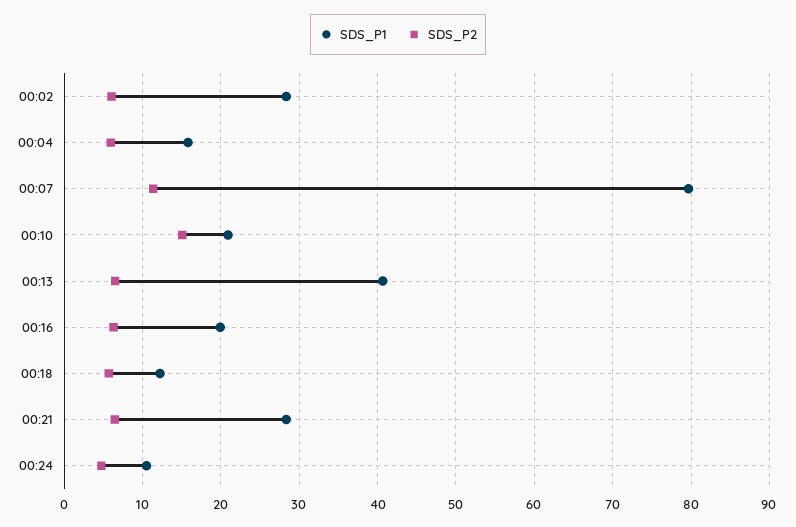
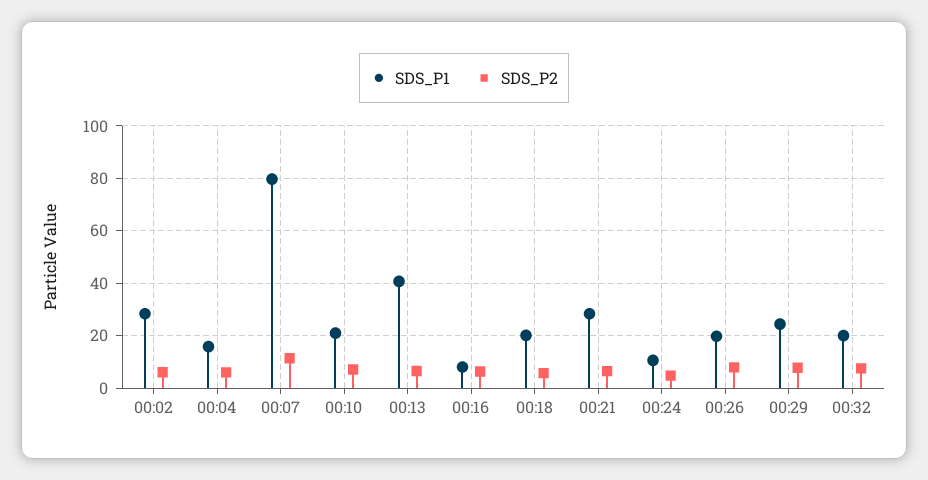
SDS_P2, 00:10: 15 -> 7.5
SDS_P1, 00:16: 20 -> 7.5
SDS_P1, 00:18: 12 -> 20
SDS_P1, 00:26: none -> 20
SDS_P2, 00:26: none -> 7.5
SDS_P1, 00:29: none -> 25
SDS_P2, 00:29: none -> 7.5
SDS_P1, 00:32: none -> 20
SDS_P2, 00:32: none -> 7.5

